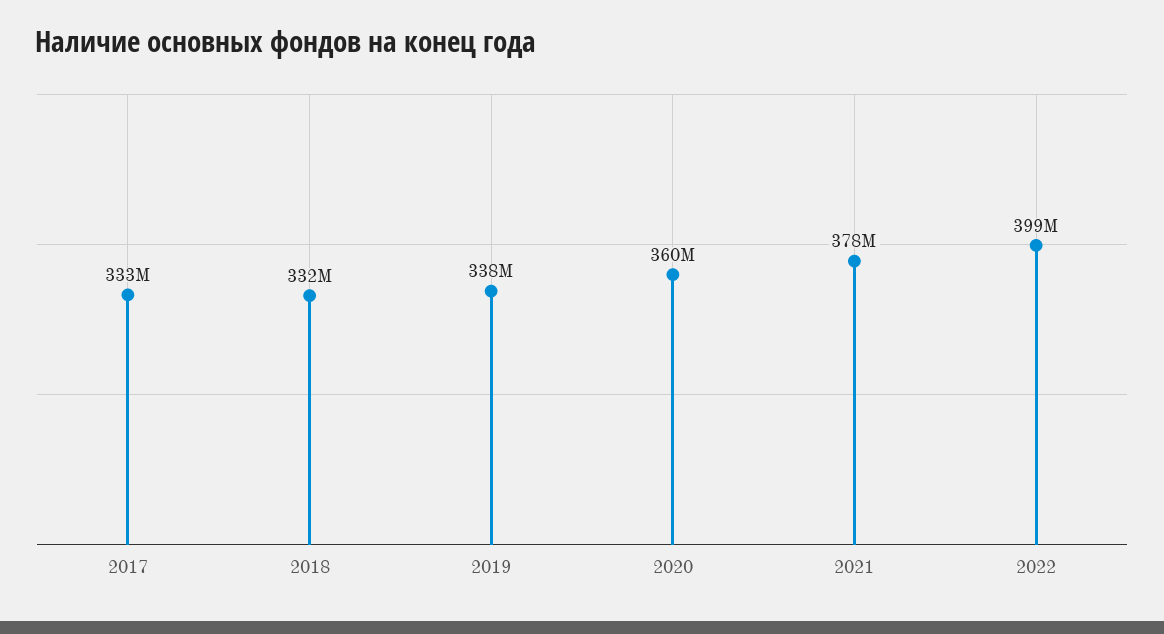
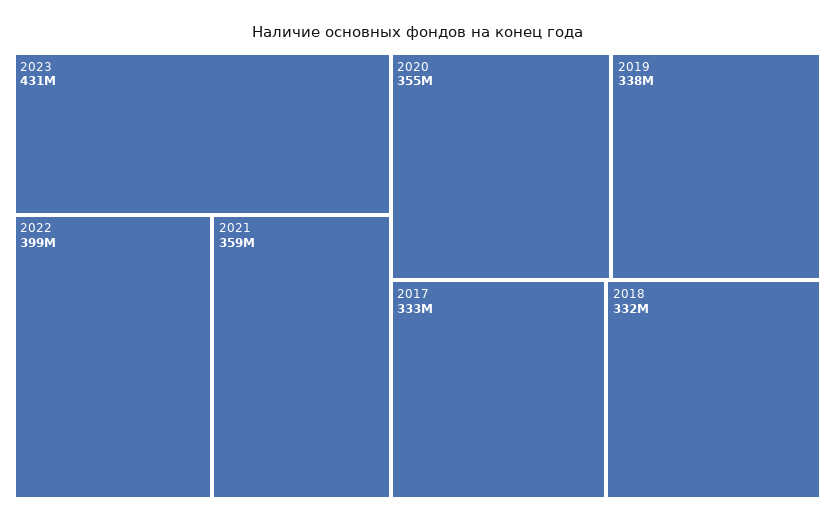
2020: 360000000 -> 355000000
2021: 378000000 -> 359000000
2023: none -> 431000000

